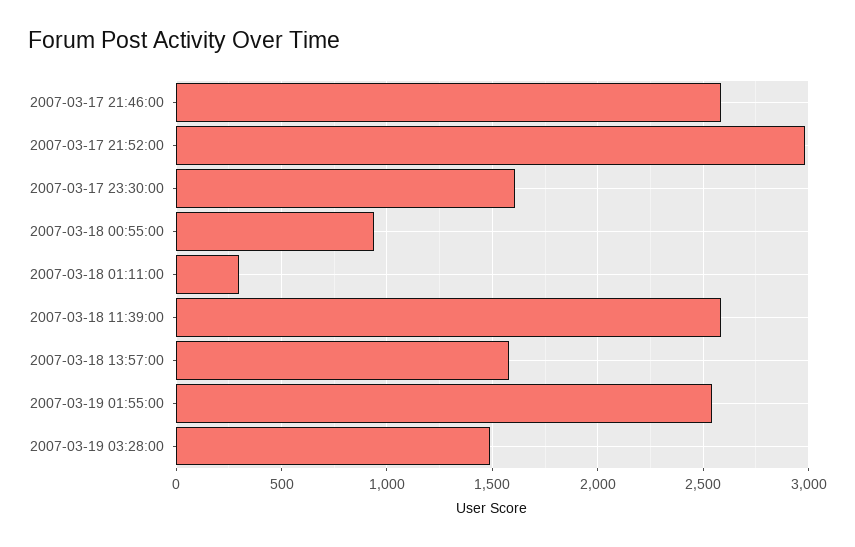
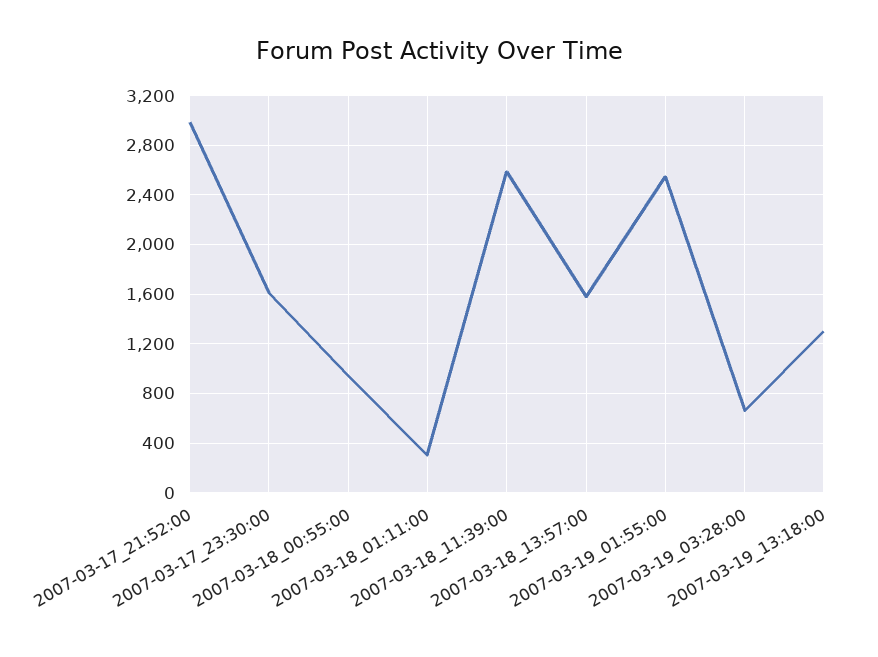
2007-03-17 21:46:00: 2600 -> none
2007-03-19 03:28:00: 1500 -> 650
2007-03-19_13:18:00: none -> 1300

